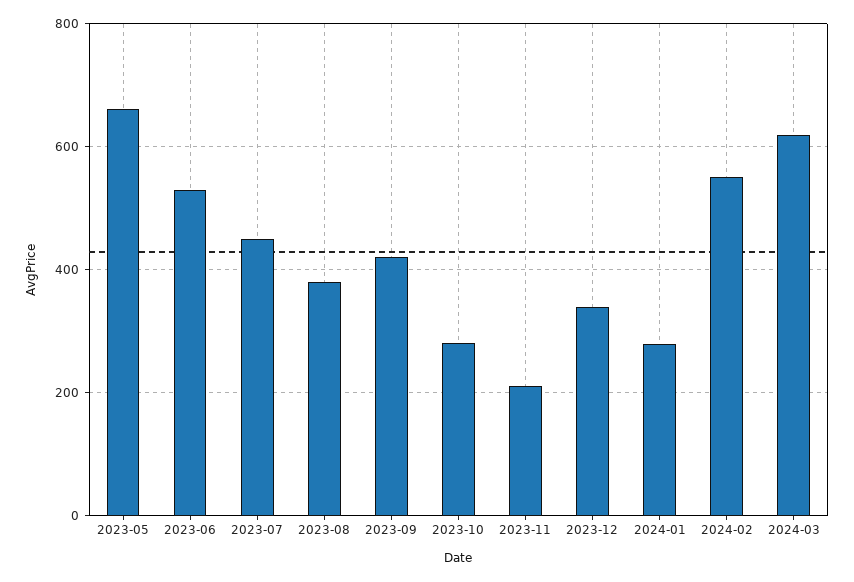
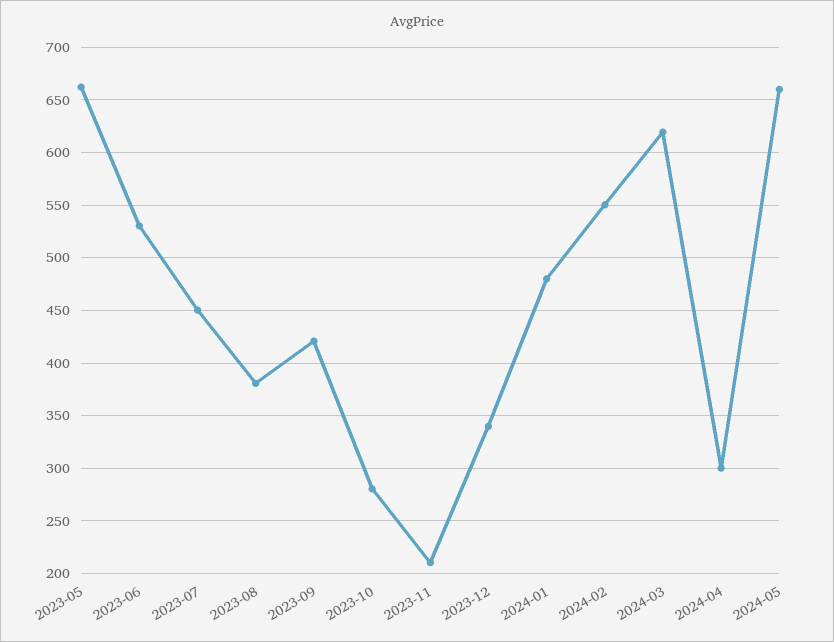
2024-01: 280 -> 480
2024-04: none -> 300
2024-05: none -> 660

